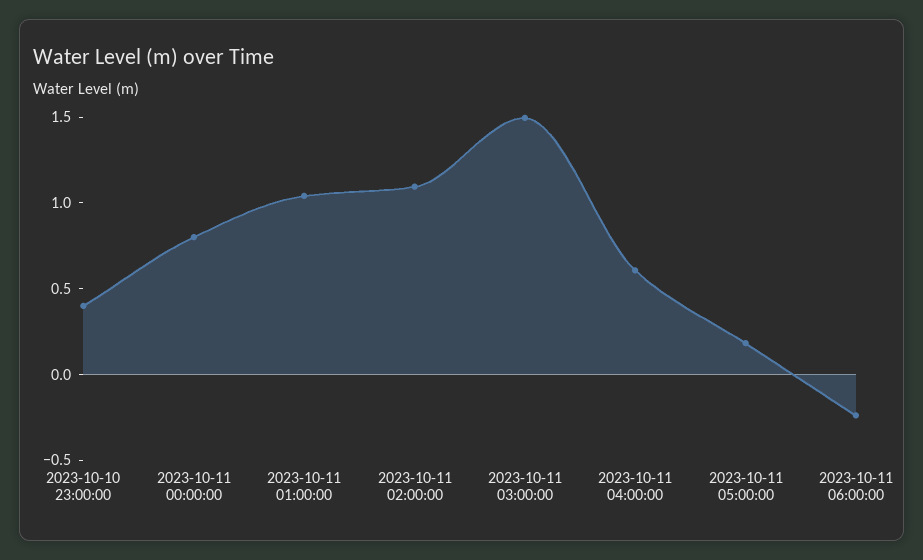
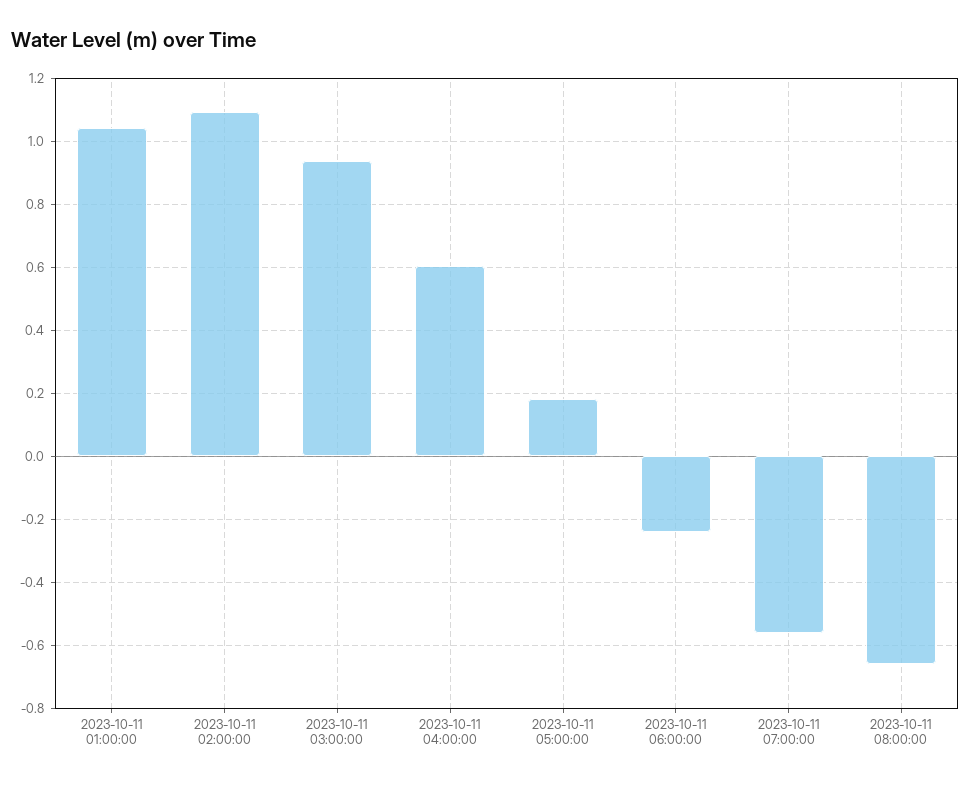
2023-10-10 23:00:00: 0.4 -> none
2023-10-11 00:00:00: 0.8 -> none
2023-10-11 03:00:00: 1.5 -> 0.94
2023-10-11 07:00:00: none -> -0.56
2023-10-11 08:00:00: none -> -0.66

